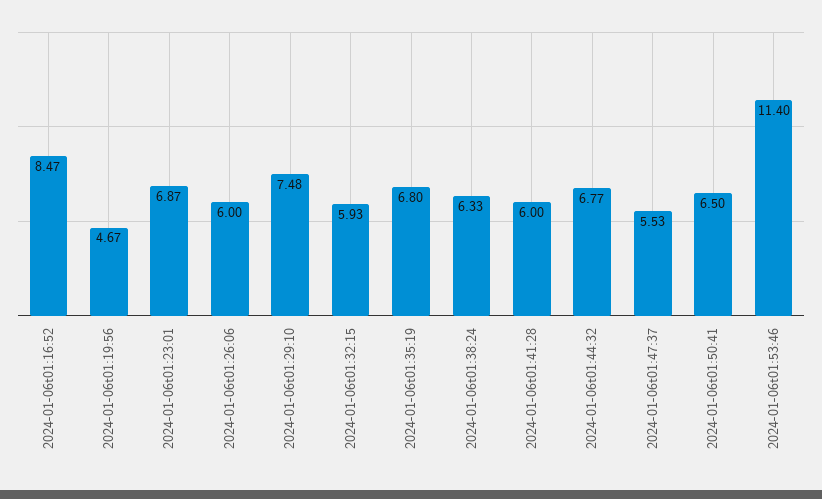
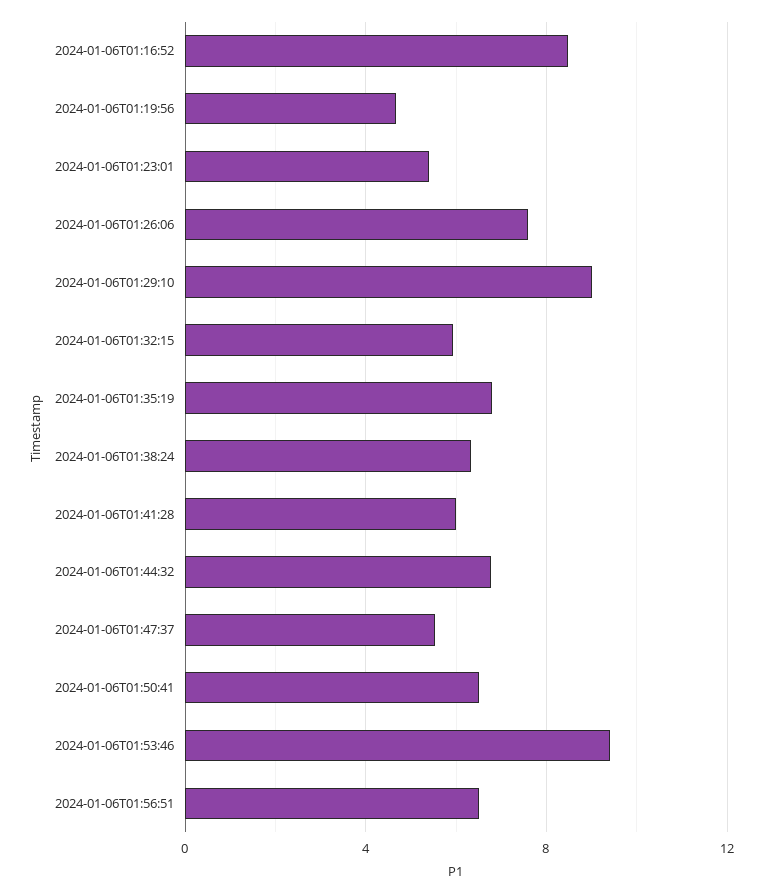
2024-01-06t01:23:01: 6.87 -> 5.5
2024-01-06t01:26:06: 6 -> 7.5
2024-01-06t01:29:10: 7.48 -> 9
2024-01-06t01:53:46: 11.4 -> 9.5
2024-01-06T01:56:51: none -> 6.5

